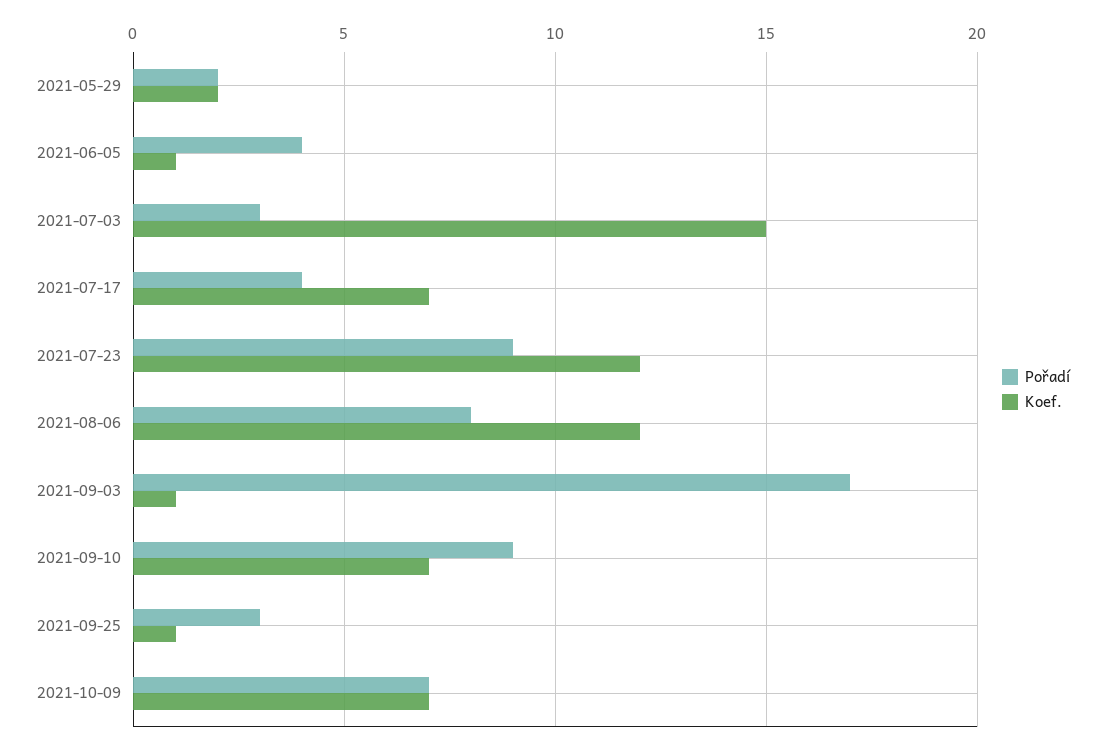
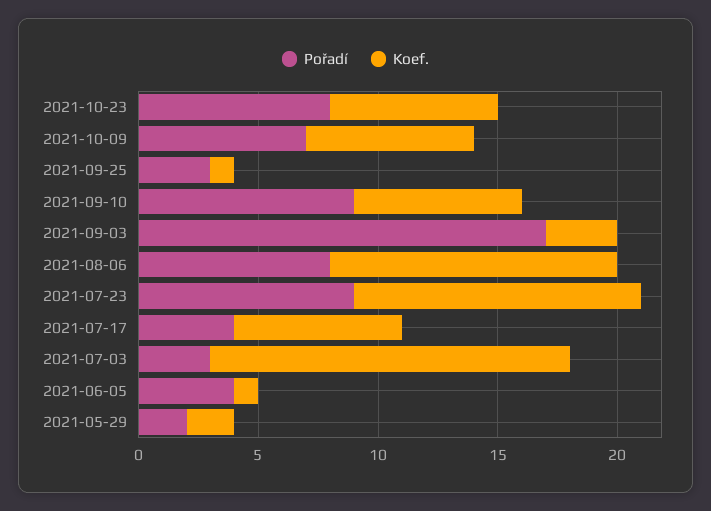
Koef., 2021-09-03: 1 -> 3
Pořadí, 2021-10-23: none -> 8
Koef., 2021-10-23: none -> 7

